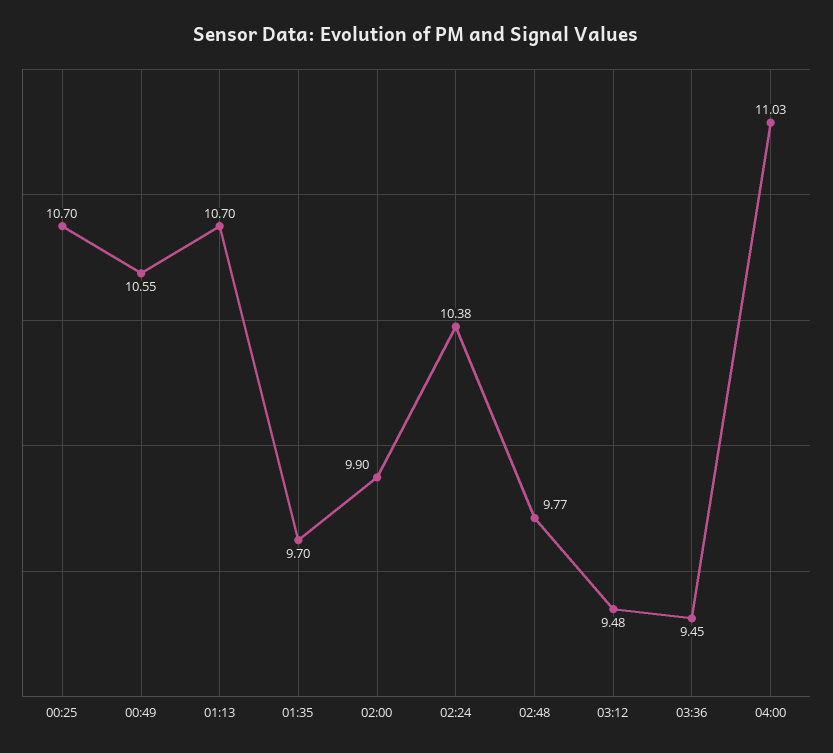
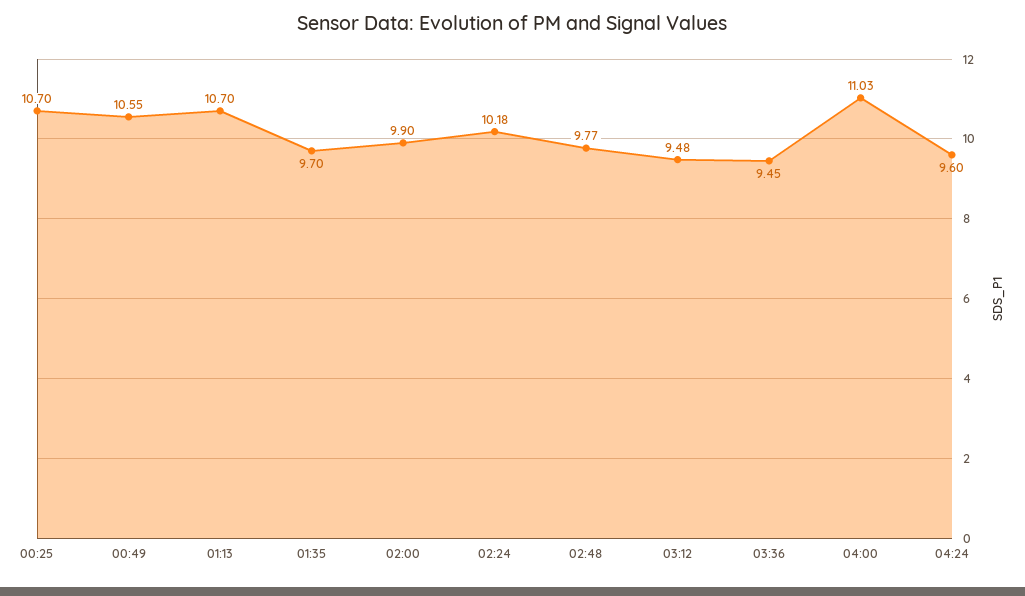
02:24: 10.38 -> 10.18
04:24: none -> 9.6

